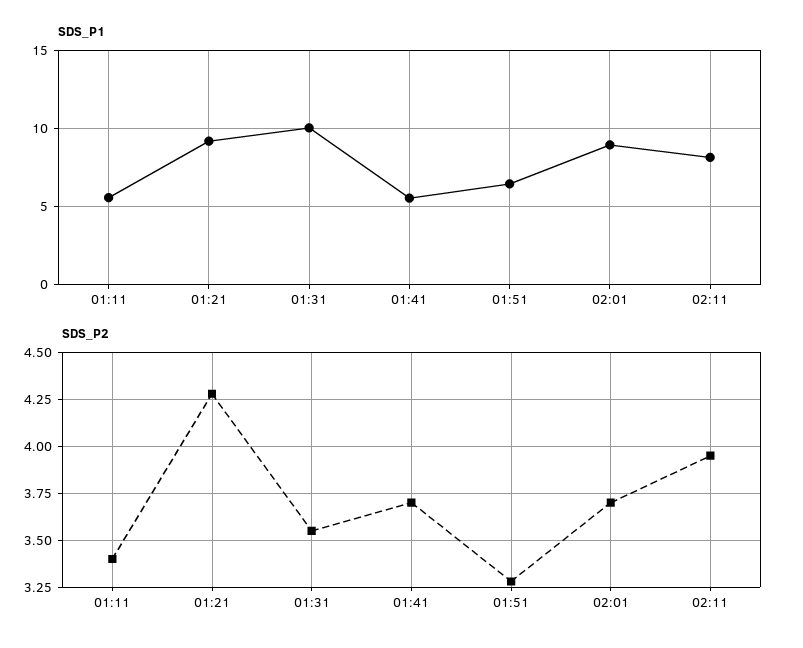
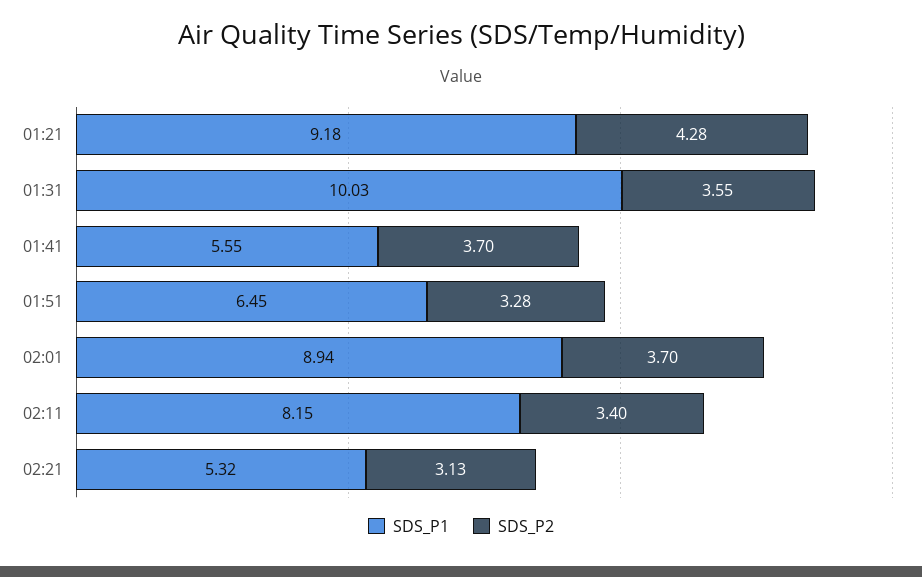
SDS_P1, 01:11: 5.5 -> none
SDS_P2, 01:11: 3.4 -> none
SDS_P2, 02:11: 3.95 -> 3.4
SDS_P1, 02:21: none -> 5.32
SDS_P2, 02:21: none -> 3.13

